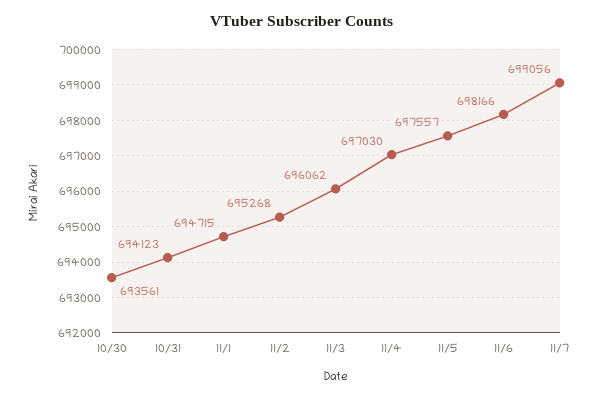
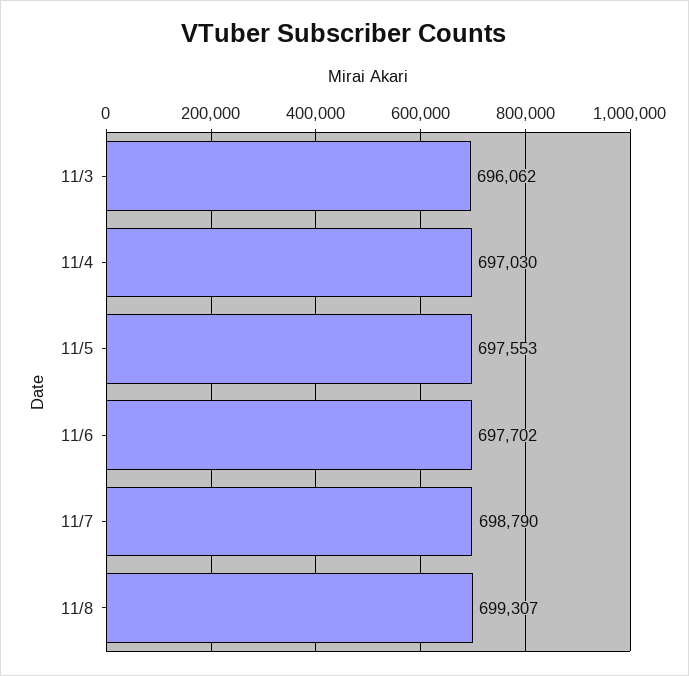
10/30: 693561 -> none
10/31: 694123 -> none
11/1: 694715 -> none
11/2: 695268 -> none
11/5: 697557 -> 697553
11/6: 698166 -> 697702
11/7: 699056 -> 698790
11/8: none -> 699307

